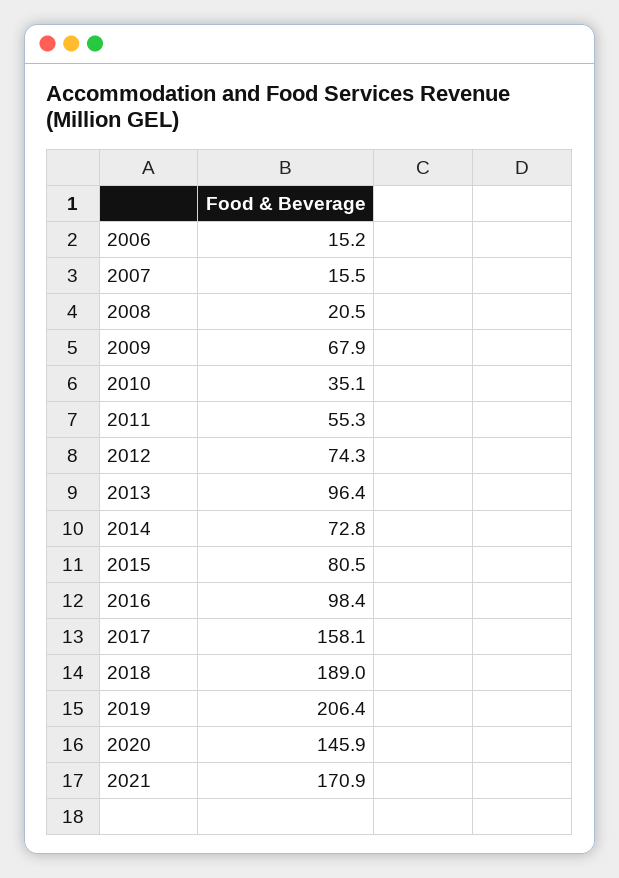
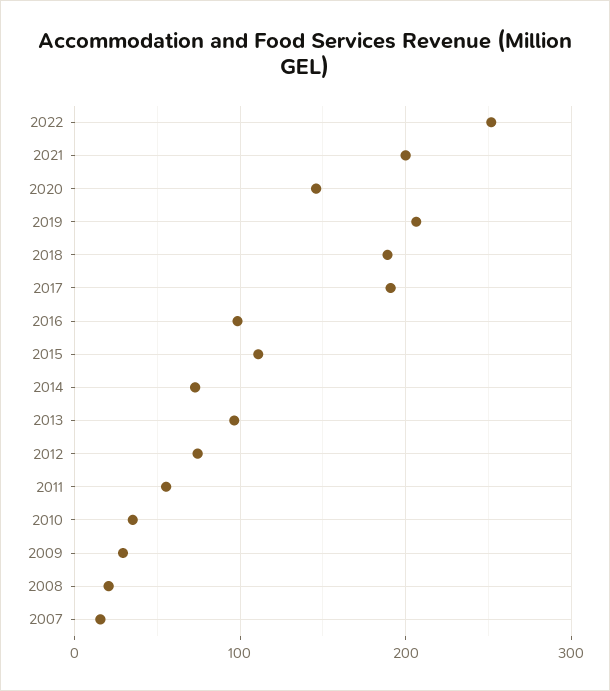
2006: 15.2 -> none
2009: 67.9 -> 30
2015: 80.5 -> 110
2017: 158.1 -> 190
2021: 170.9 -> 200
2022: none -> 250

